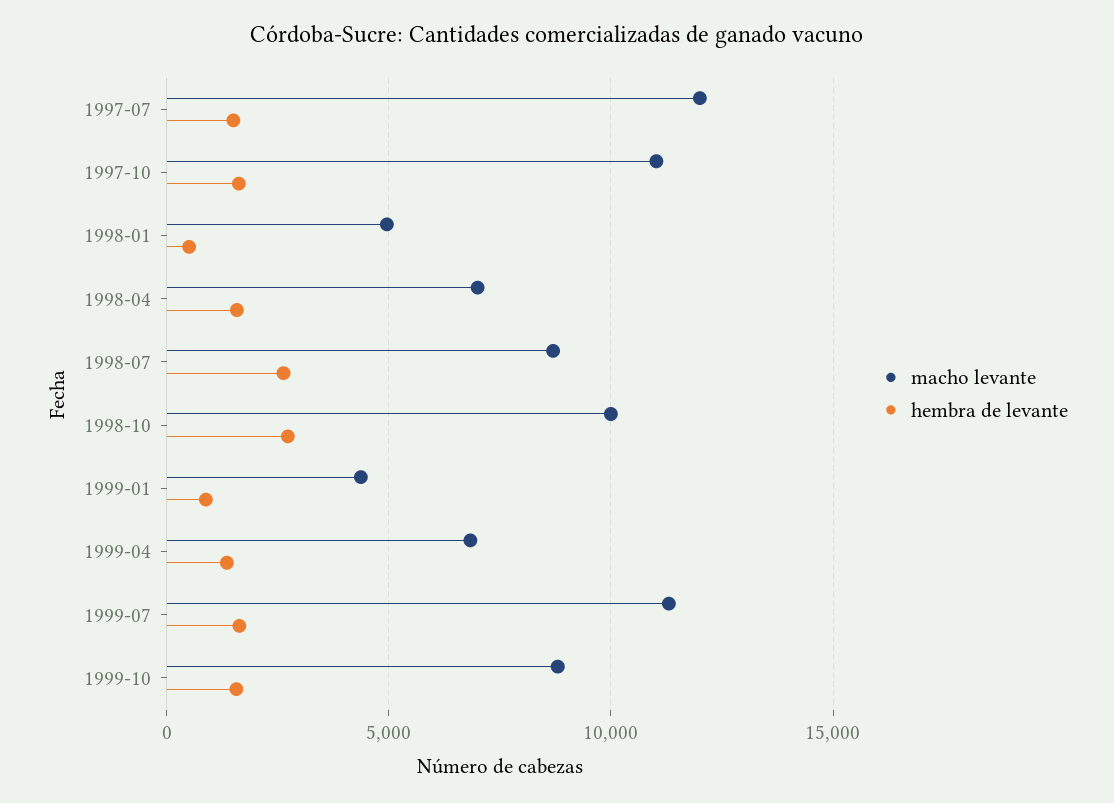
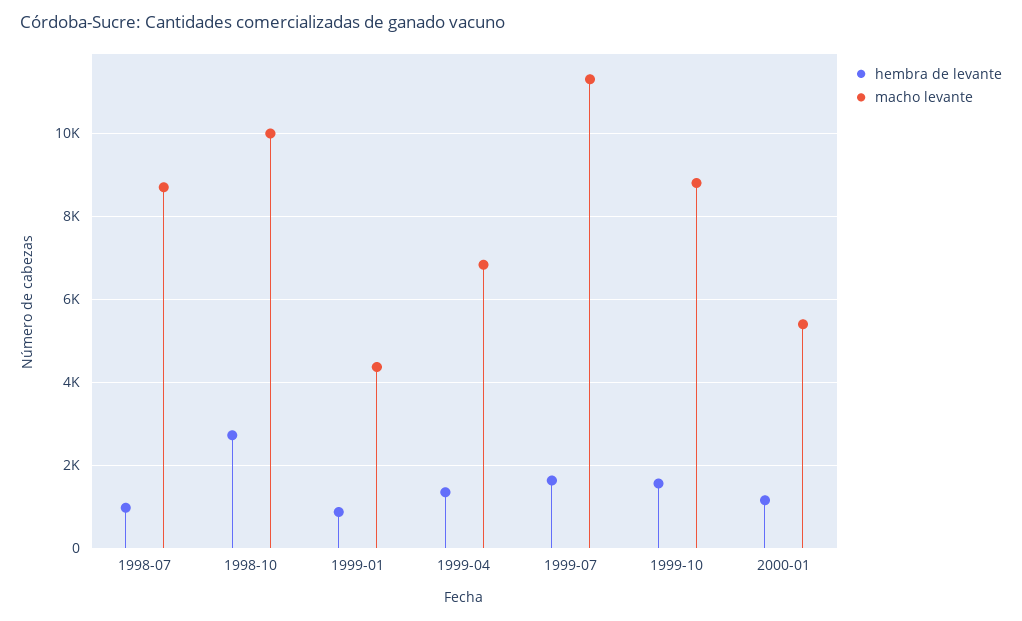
macho levante, 1997-07: 12000 -> none
hembra de levante, 1997-07: 1500 -> none
macho levante, 1997-10: 11000 -> none
hembra de levante, 1997-10: 1500 -> none
macho levante, 1998-01: 5000 -> none
hembra de levante, 1998-01: 500 -> none
macho levante, 1998-04: 7000 -> none
hembra de levante, 1998-04: 1500 -> none
hembra de levante, 1998-07: 2500 -> 1000
hembra de levante, 2000-01: none -> 1200
macho levante, 2000-01: none -> 5400

